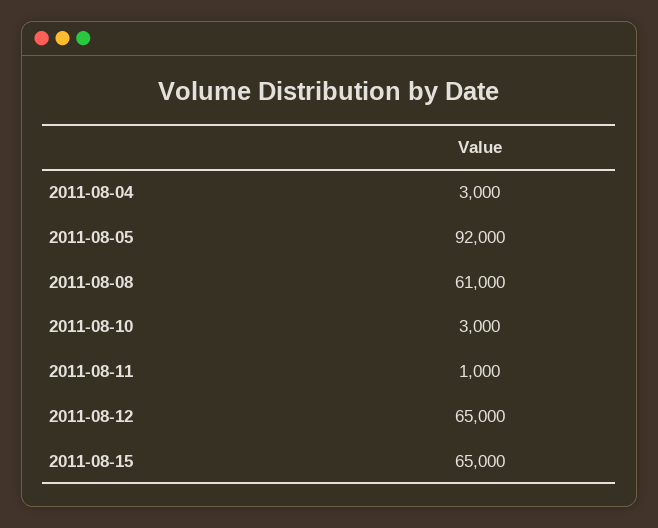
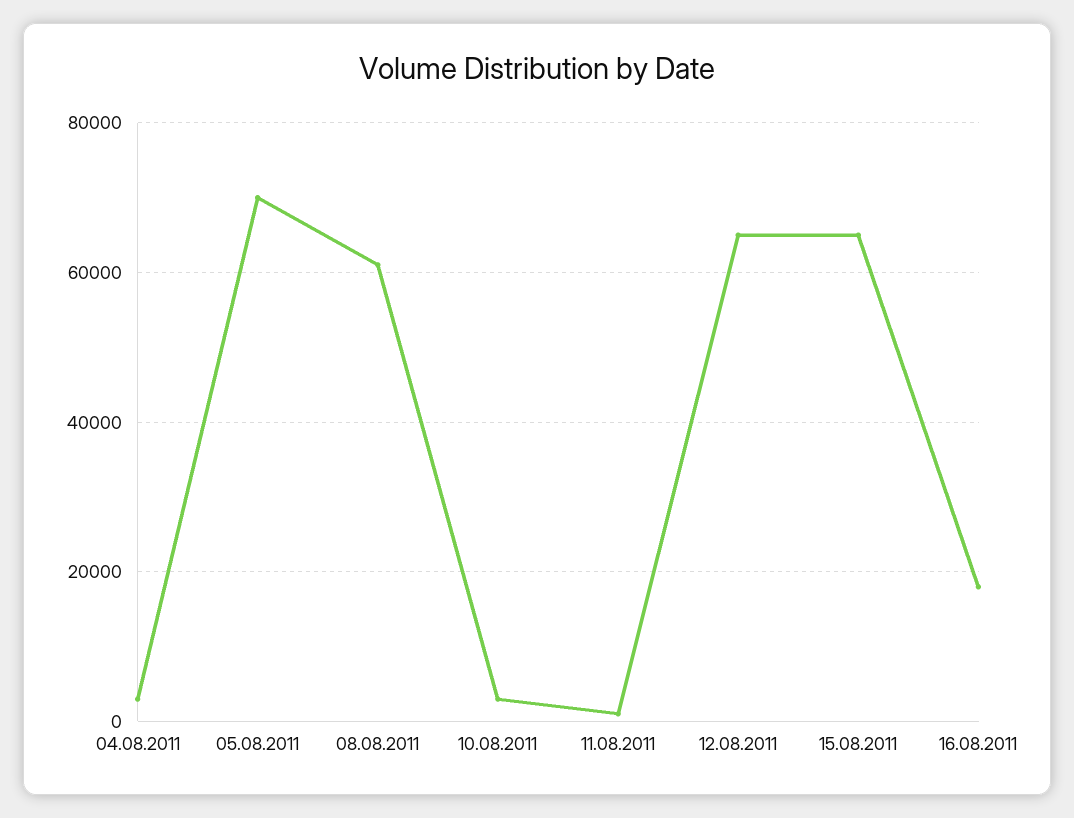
2011-08-05: 92000 -> 70000
16.08.2011: none -> 18000

